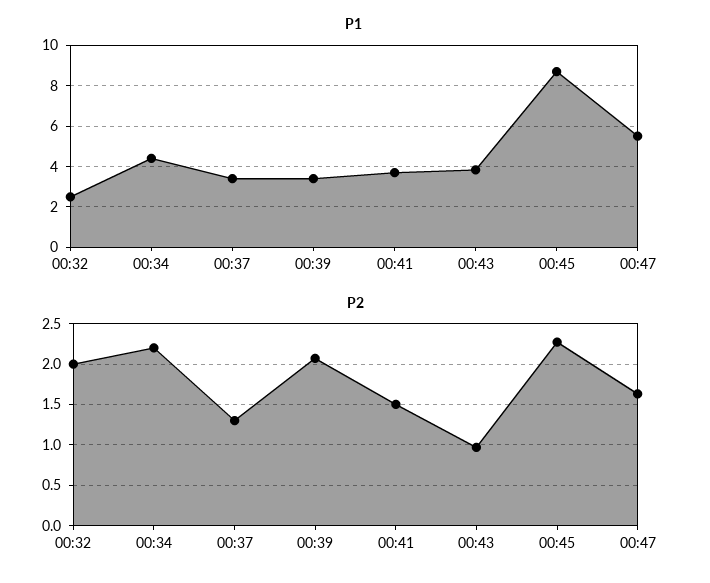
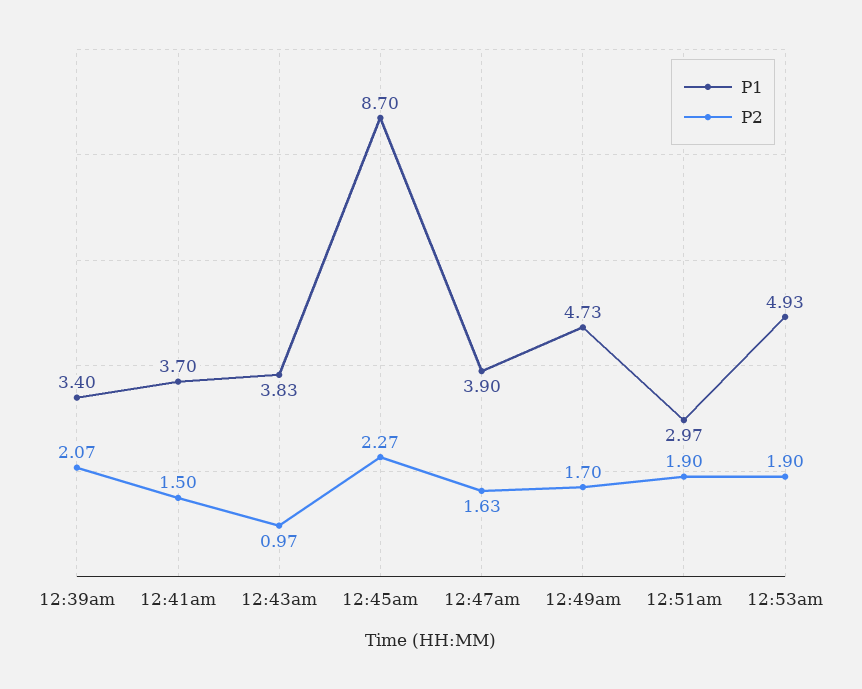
P1, 00:32: 2.5 -> none
P1, 00:34: 4.5 -> none
P1, 00:37: 3.5 -> none
P1, 00:47: 5.5 -> 3.9
P2, 00:32: 2 -> none
P2, 00:34: 2.2 -> none
P2, 00:37: 1.3 -> none
P1, 12:49am: none -> 4.73
P2, 12:49am: none -> 1.7
P1, 12:51am: none -> 2.97
P2, 12:51am: none -> 1.9
P1, 12:53am: none -> 4.93
P2, 12:53am: none -> 1.9

